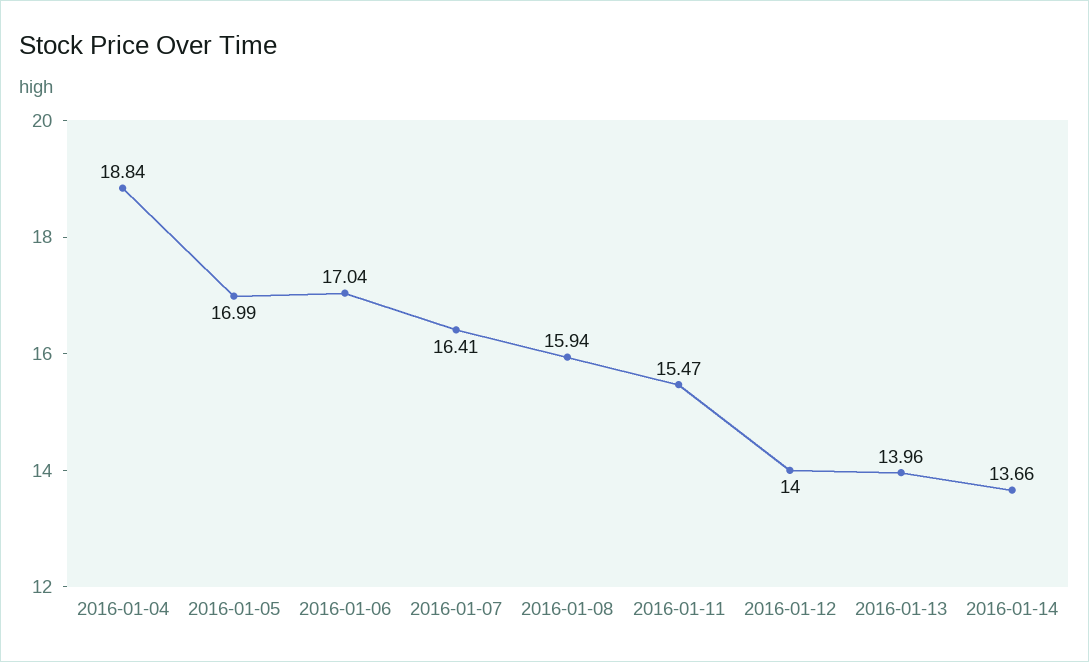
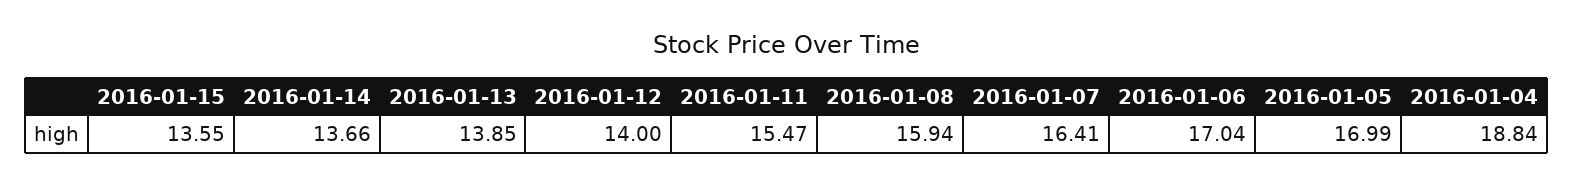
2016-01-13: 13.96 -> 13.85
2016-01-15: none -> 13.55

